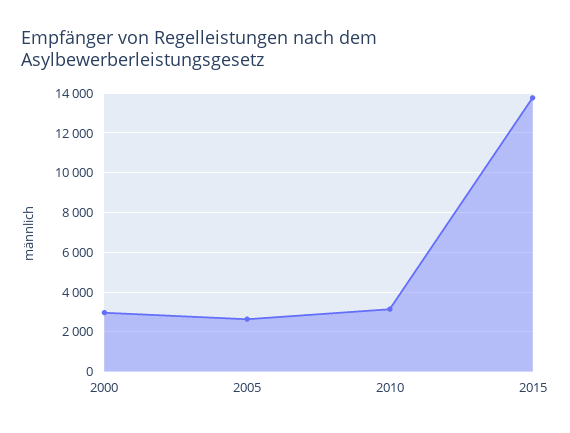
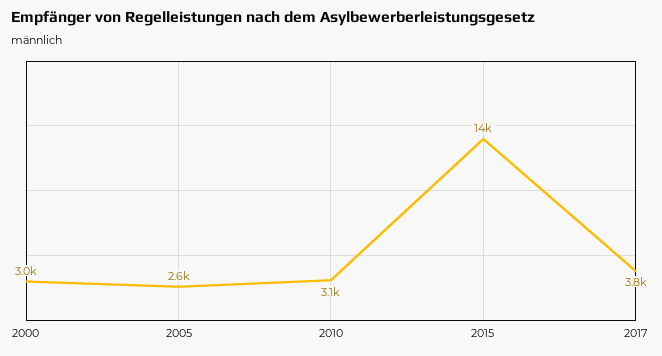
2017: none -> 3800

